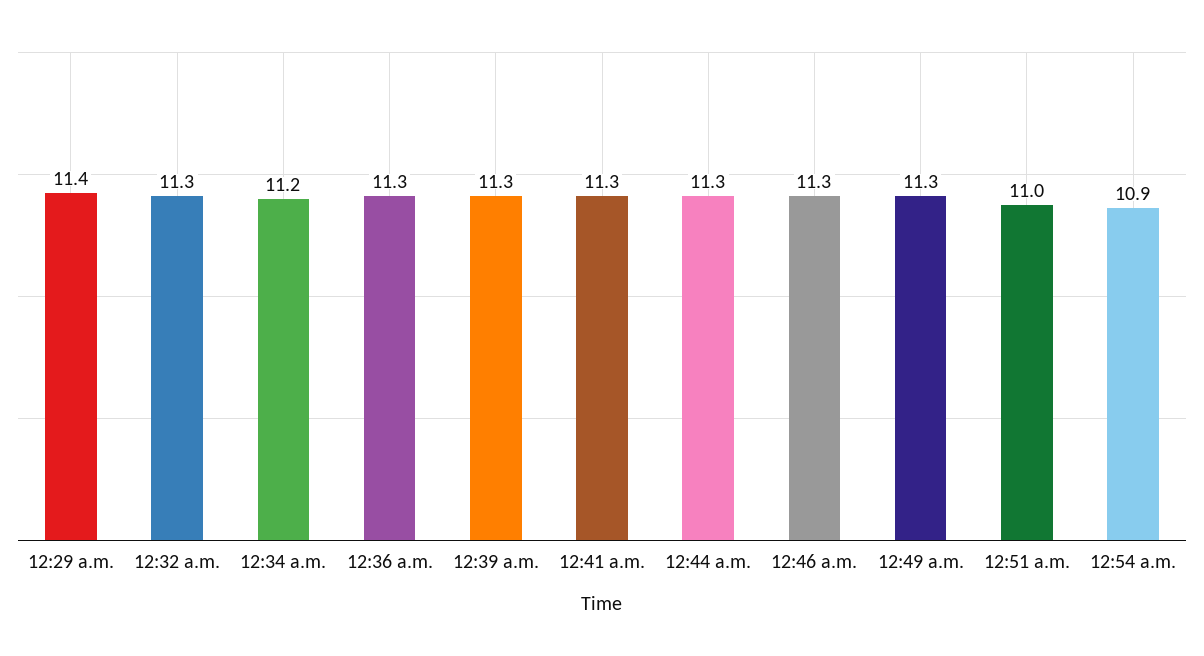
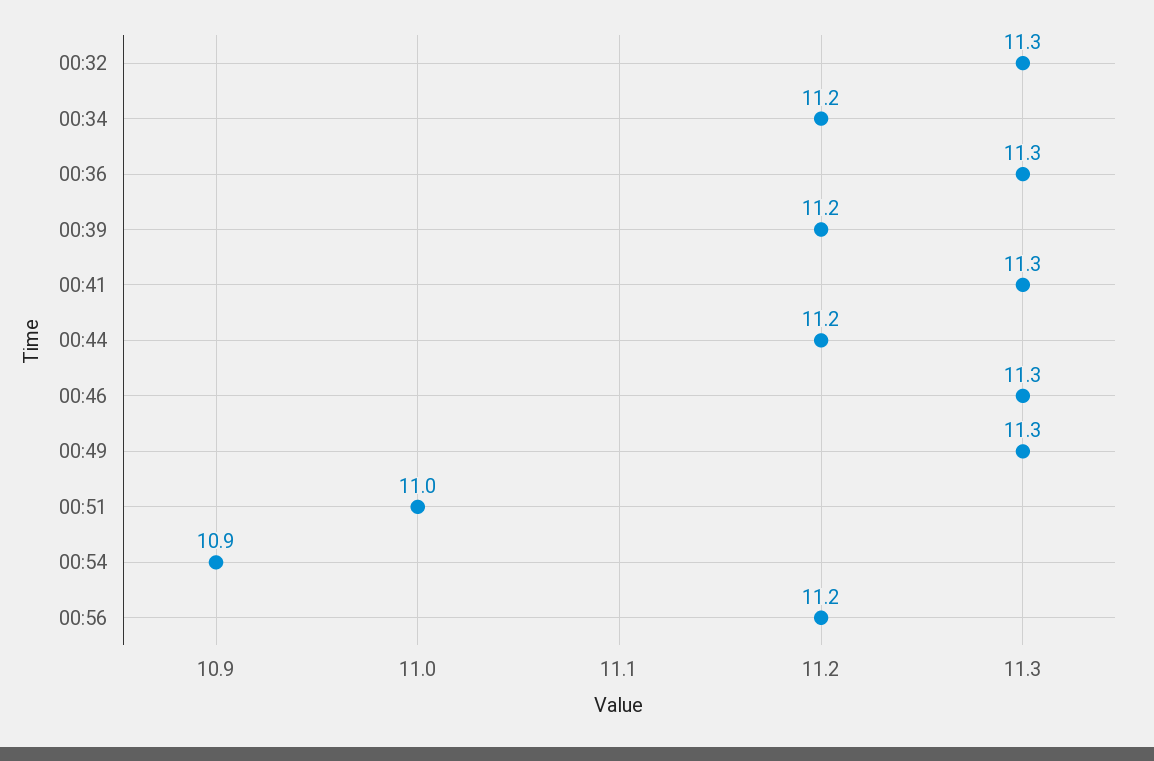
12:29 a.m.: 11.4 -> none
12:39 a.m.: 11.3 -> 11.2
12:44 a.m.: 11.3 -> 11.2
00:56: none -> 11.2

